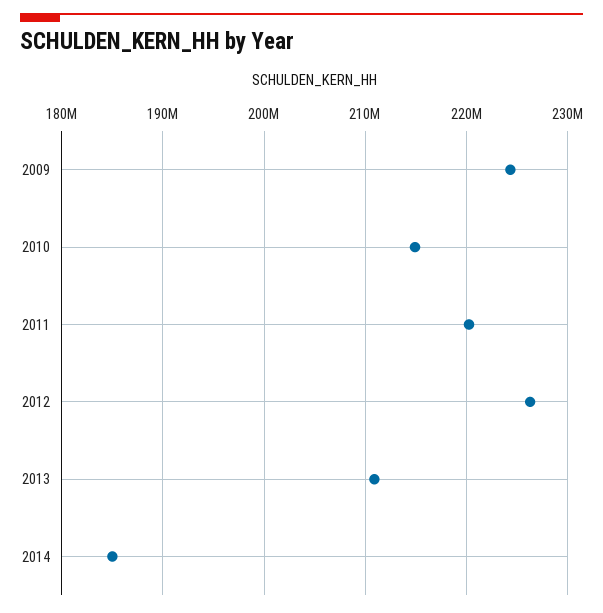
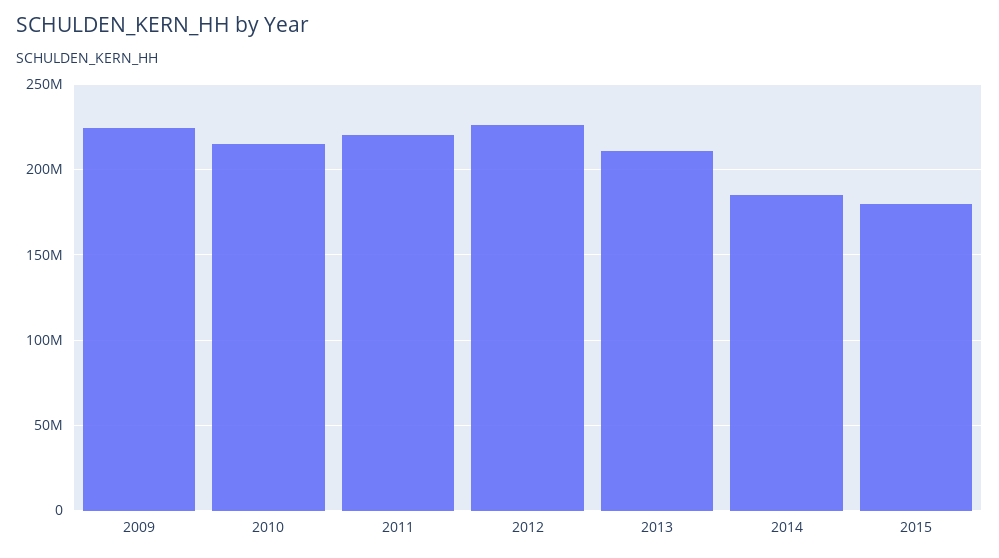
2015: none -> 180000000

